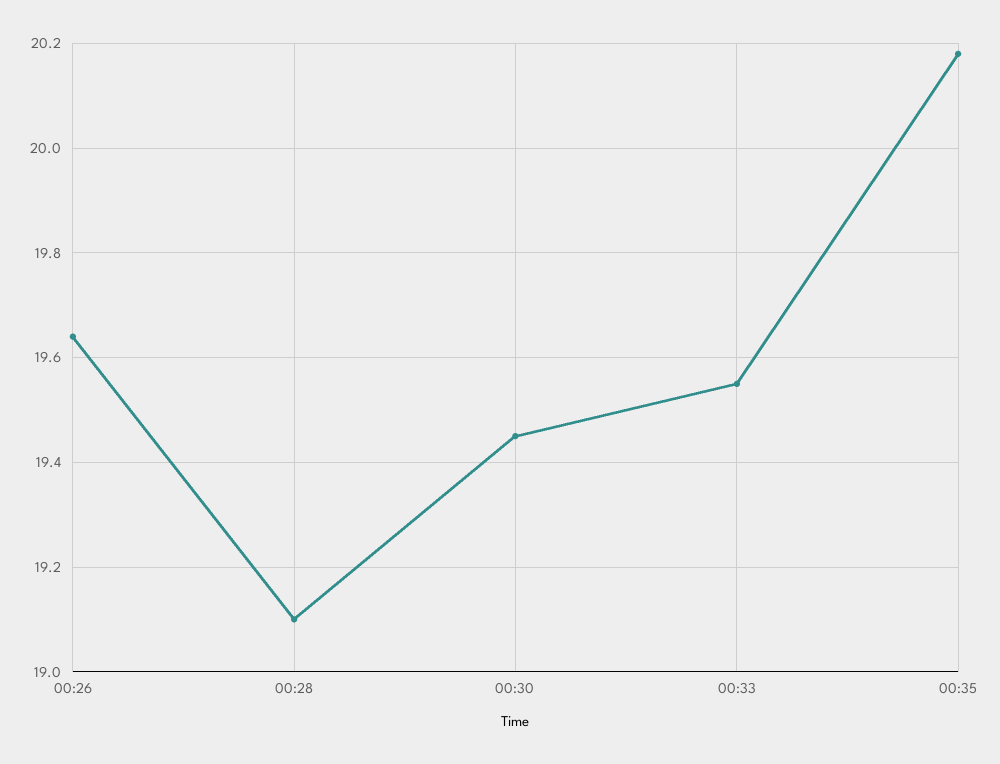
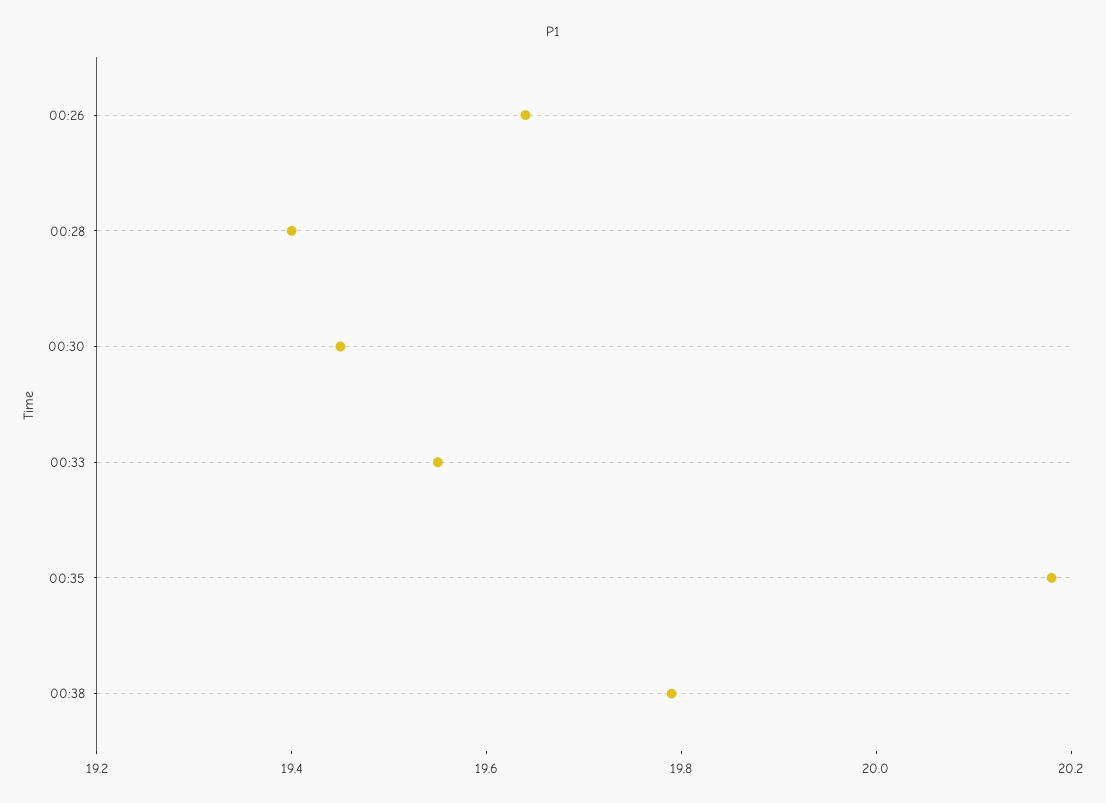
00:28: 19.1 -> 19.4
00:38: none -> 19.8

